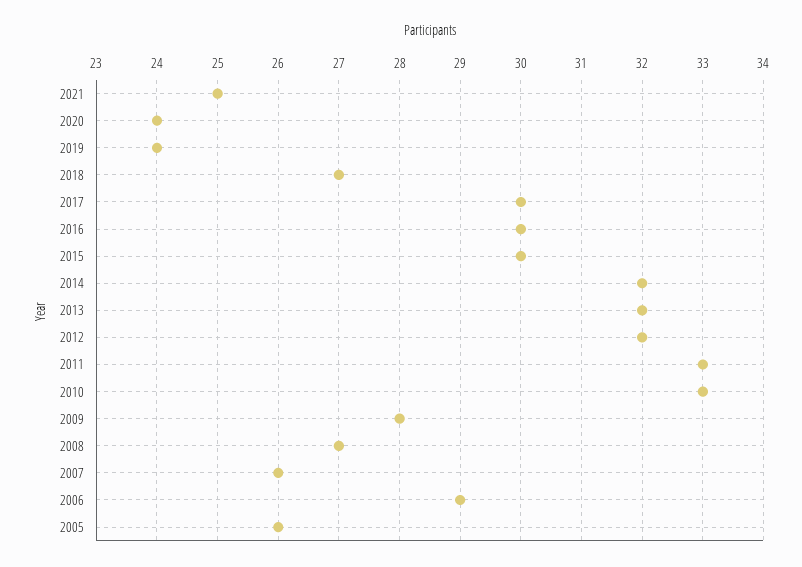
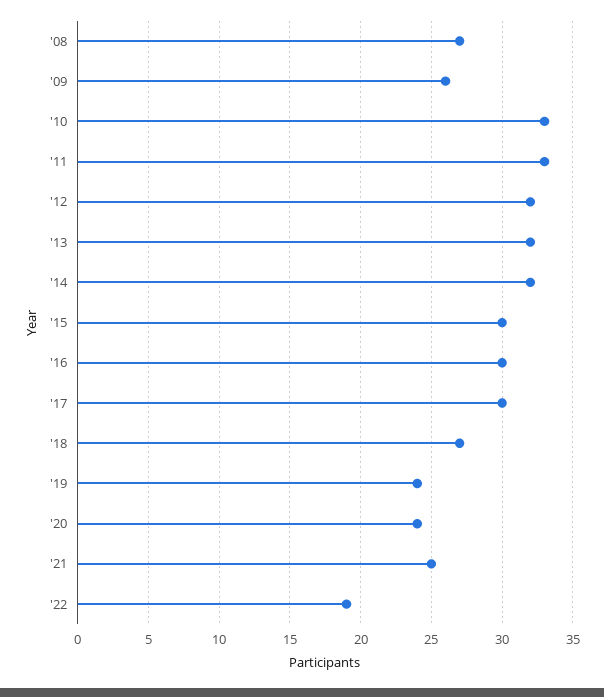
2009: 28 -> 26
2007: 26 -> none
2006: 29 -> none
2005: 26 -> none
'22: none -> 19

